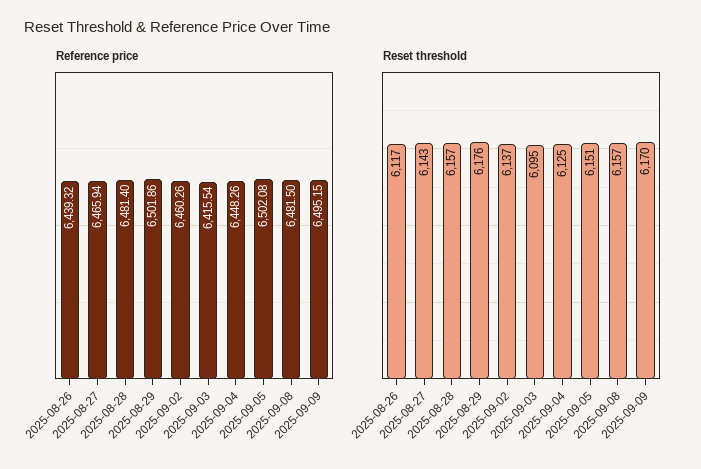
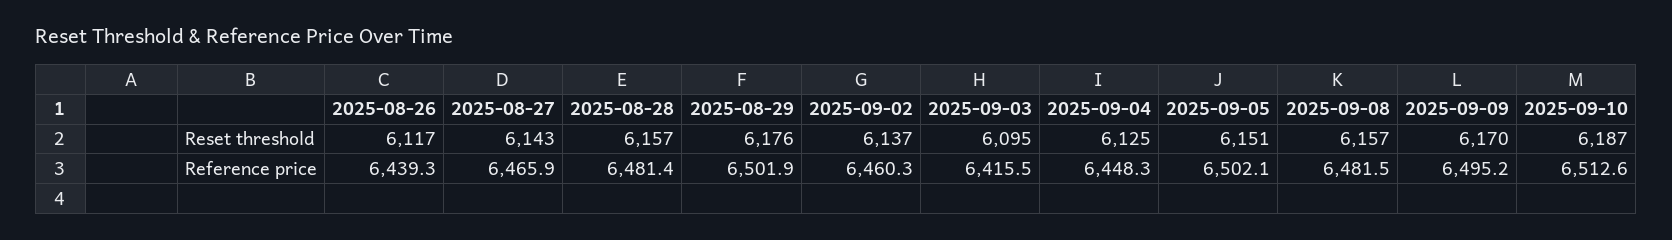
Reset threshold, 2025-09-10: none -> 6187
Reference price, 2025-09-10: none -> 6512.6

